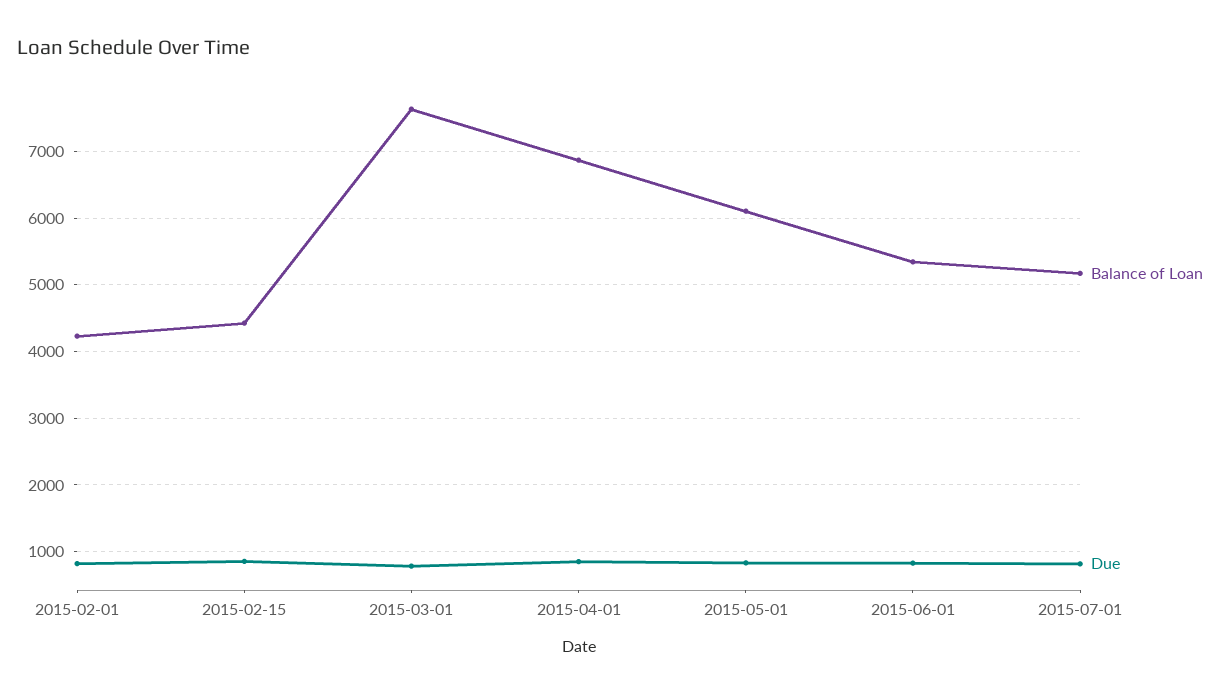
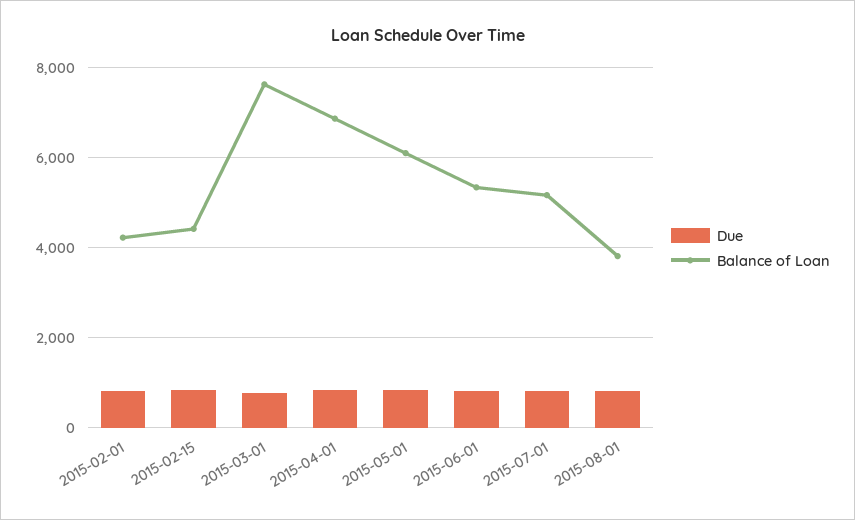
Due, 2015-08-01: none -> 800
Balance of Loan, 2015-08-01: none -> 3800

